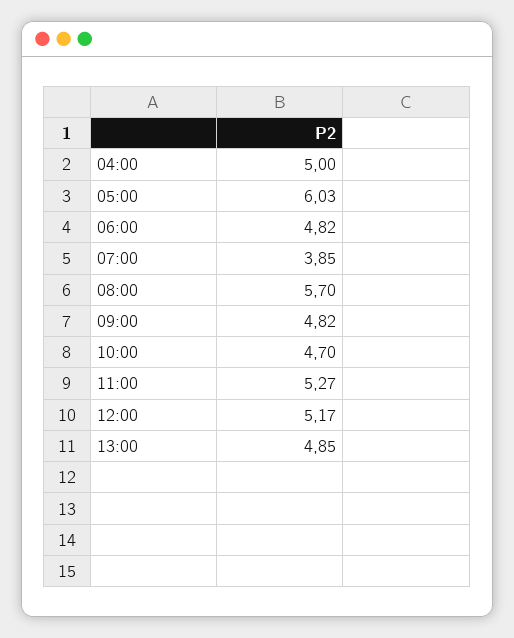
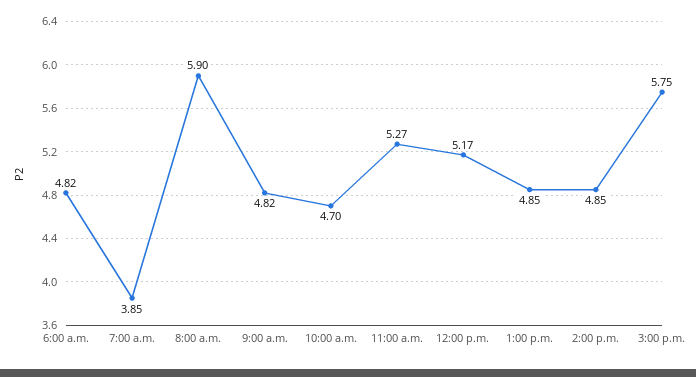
04:00: 5 -> none
05:00: 6.03 -> none
08:00: 5.7 -> 5.9
2:00 p.m.: none -> 4.85
3:00 p.m.: none -> 5.75

